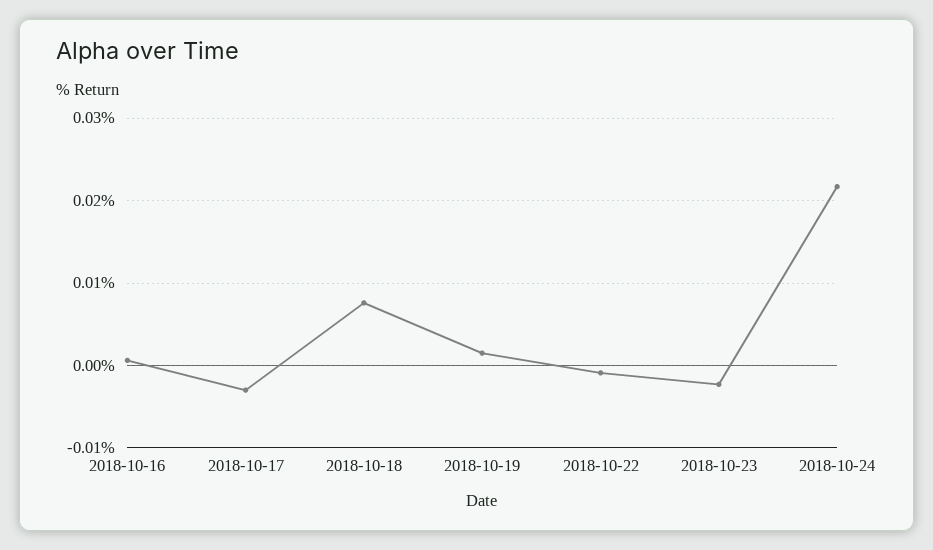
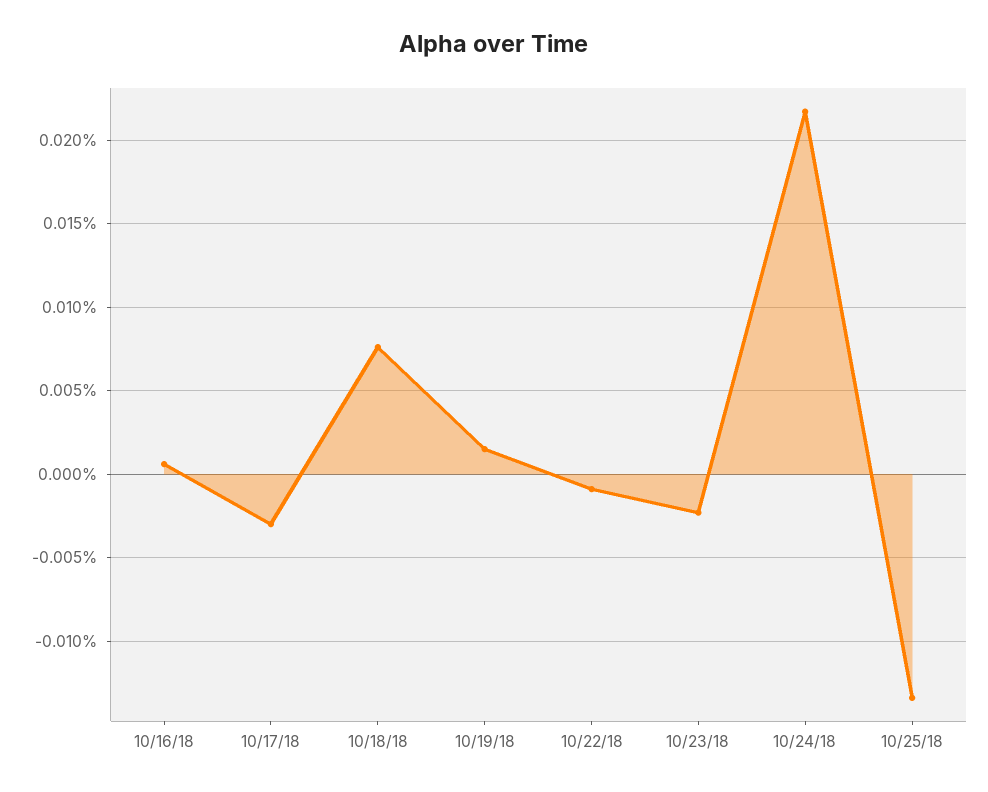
10/25/18: none -> -0.0135

